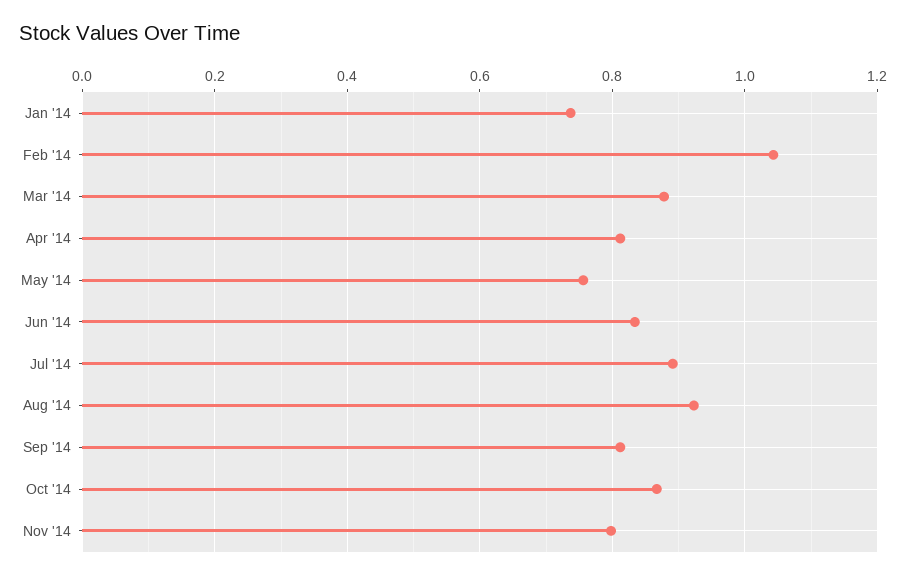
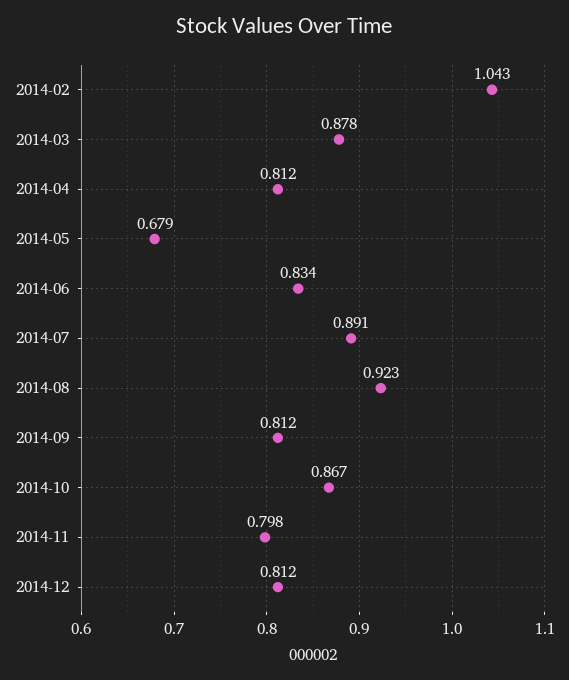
Jan '14: 0.74 -> none
May '14: 0.76 -> 0.679
2014-12: none -> 0.812

